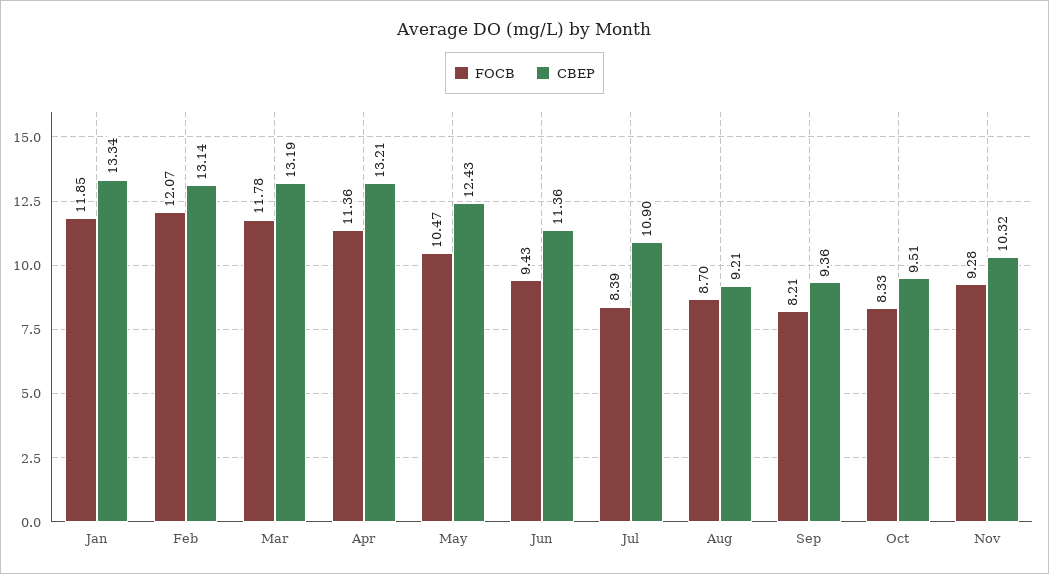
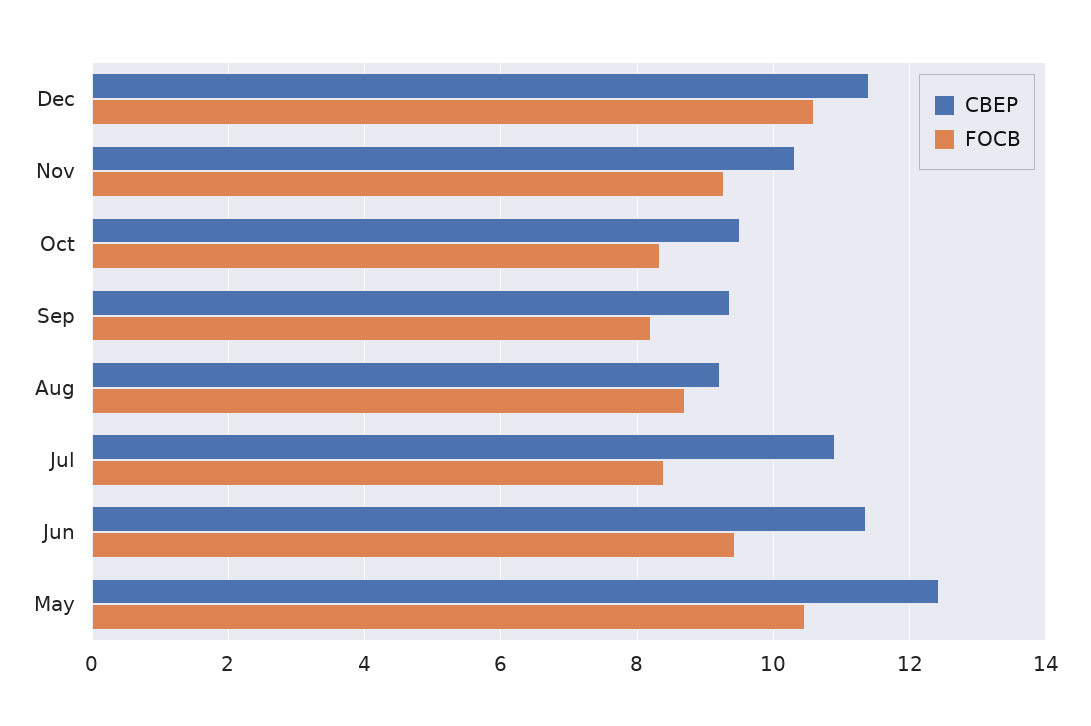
FOCB, Jan: 11.85 -> none
CBEP, Jan: 13.34 -> none
FOCB, Feb: 12.07 -> none
CBEP, Feb: 13.14 -> none
FOCB, Mar: 11.78 -> none
CBEP, Mar: 13.19 -> none
FOCB, Apr: 11.36 -> none
CBEP, Apr: 13.21 -> none
CBEP, Dec: none -> 11.4
FOCB, Dec: none -> 10.6

